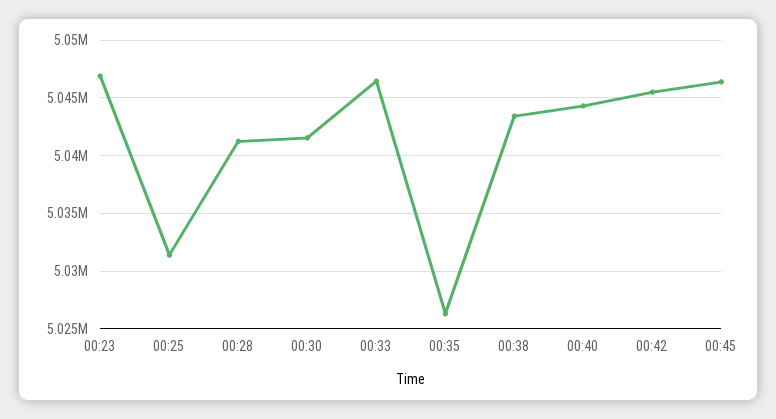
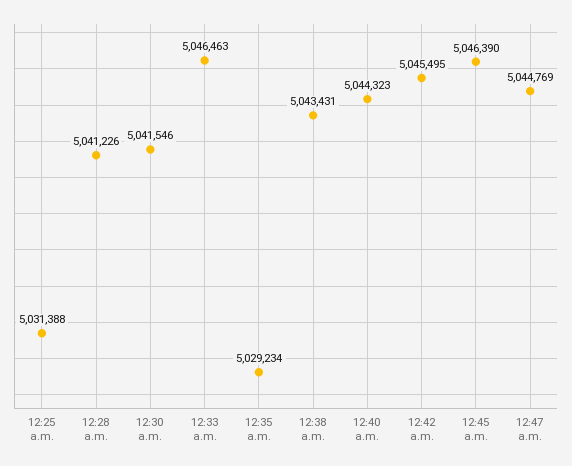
00:23: 5047000 -> none
00:35: 5026000 -> 5029234
12:47 a.m.: none -> 5044769

